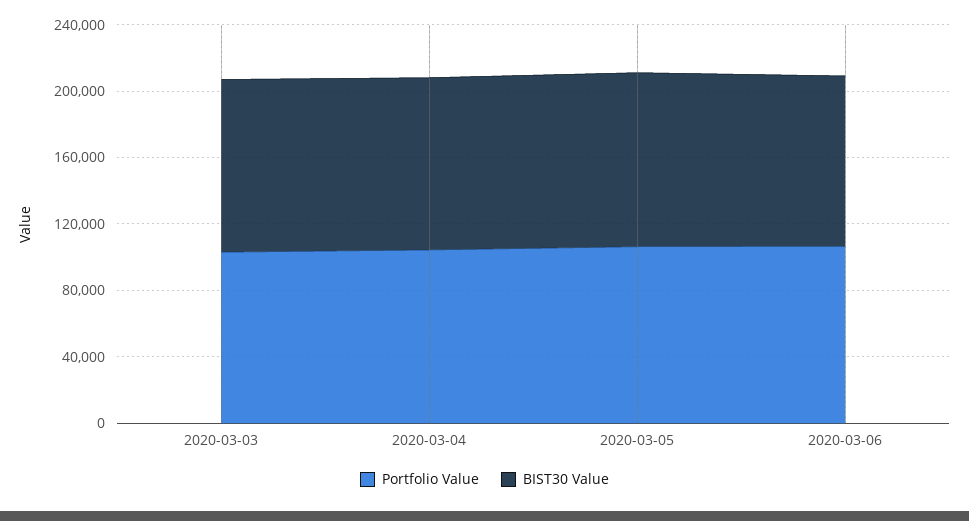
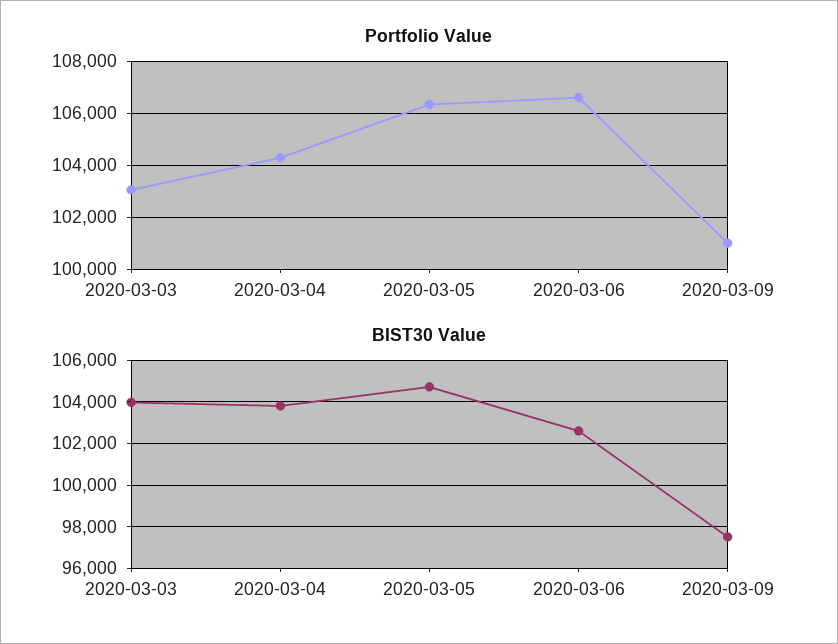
Portfolio Value, 2020-03-09: none -> 101000
BIST30 Value, 2020-03-09: none -> 97500

